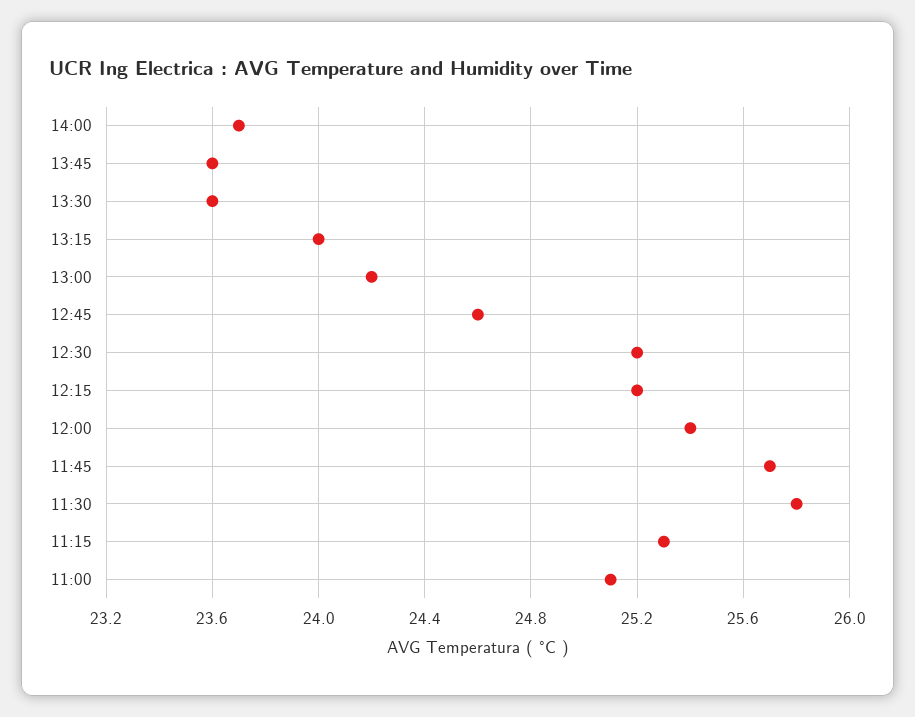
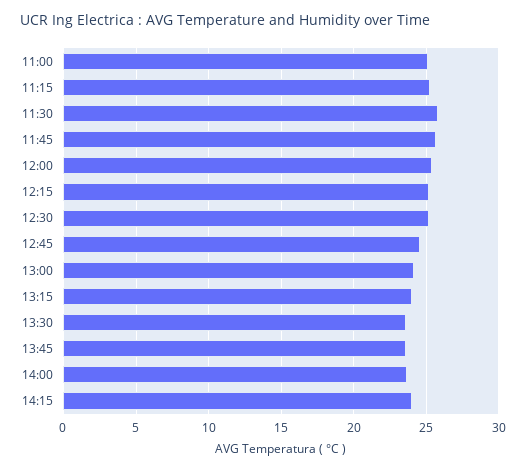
14:15: none -> 24

